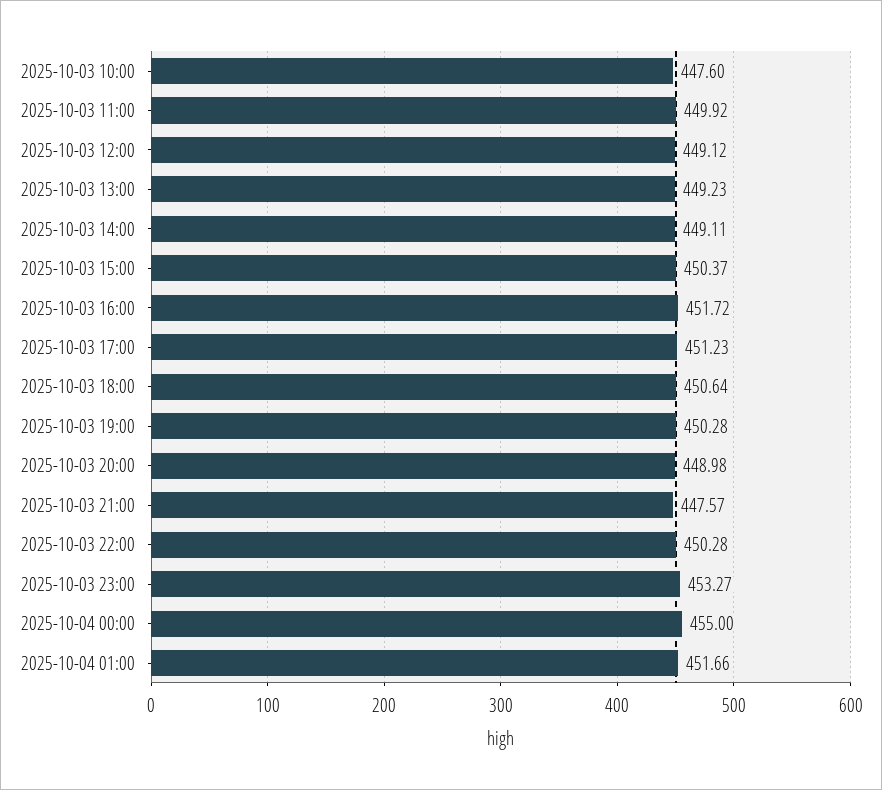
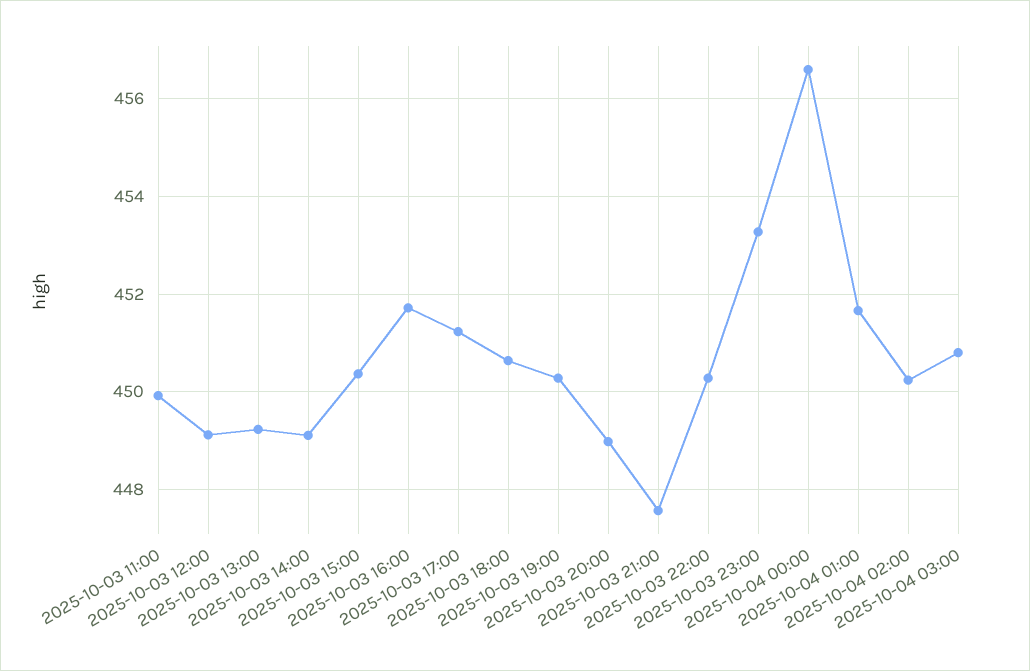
2025-10-03 10:00: 447.6 -> none
2025-10-04 00:00: 455 -> 456.6
2025-10-04 02:00: none -> 450.2
2025-10-04 03:00: none -> 450.8

